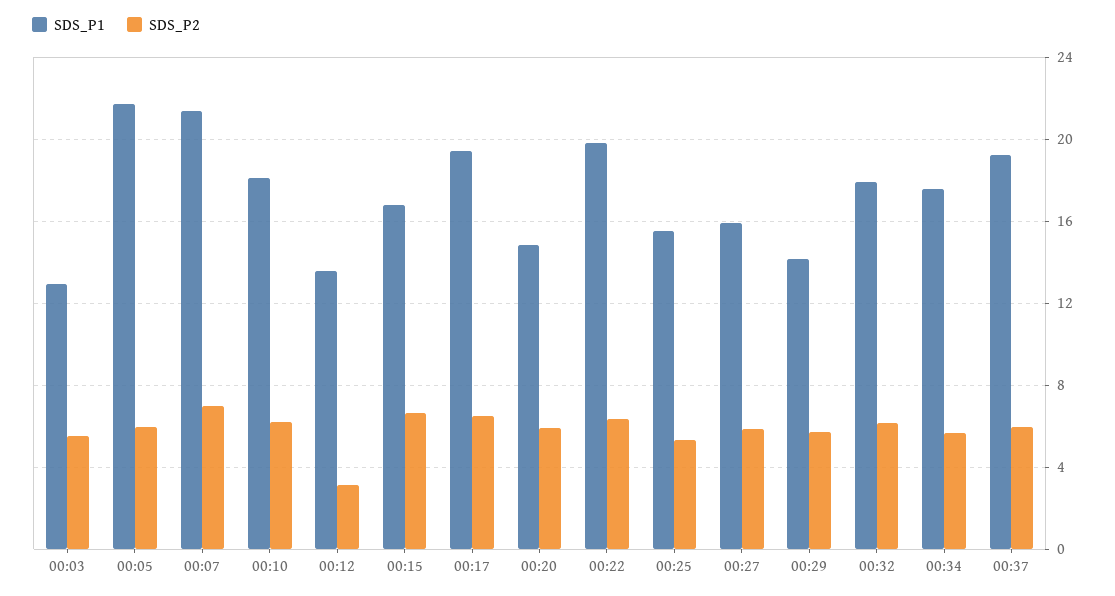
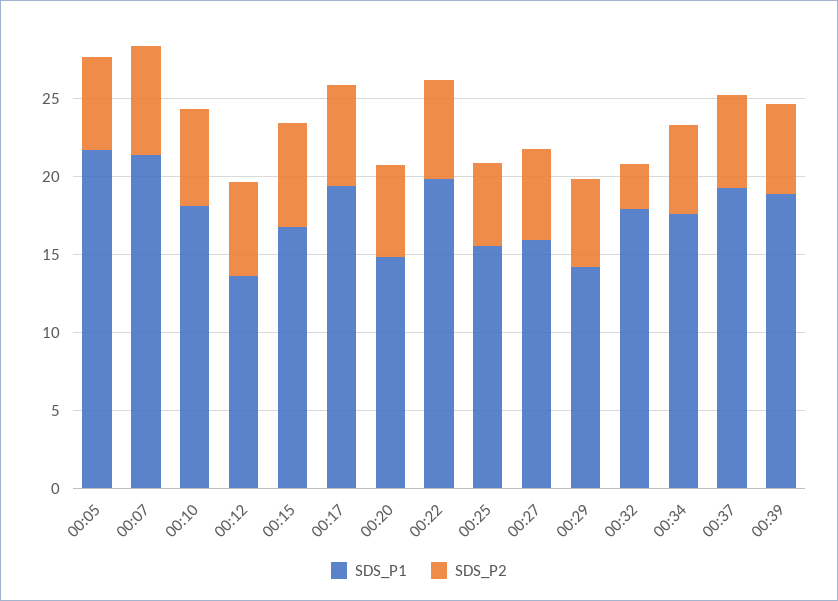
SDS_P1, 00:03: 13 -> none
SDS_P2, 00:03: 5.5 -> none
SDS_P2, 00:12: 3 -> 6
SDS_P2, 00:32: 6 -> 3
SDS_P1, 00:39: none -> 19
SDS_P2, 00:39: none -> 6

